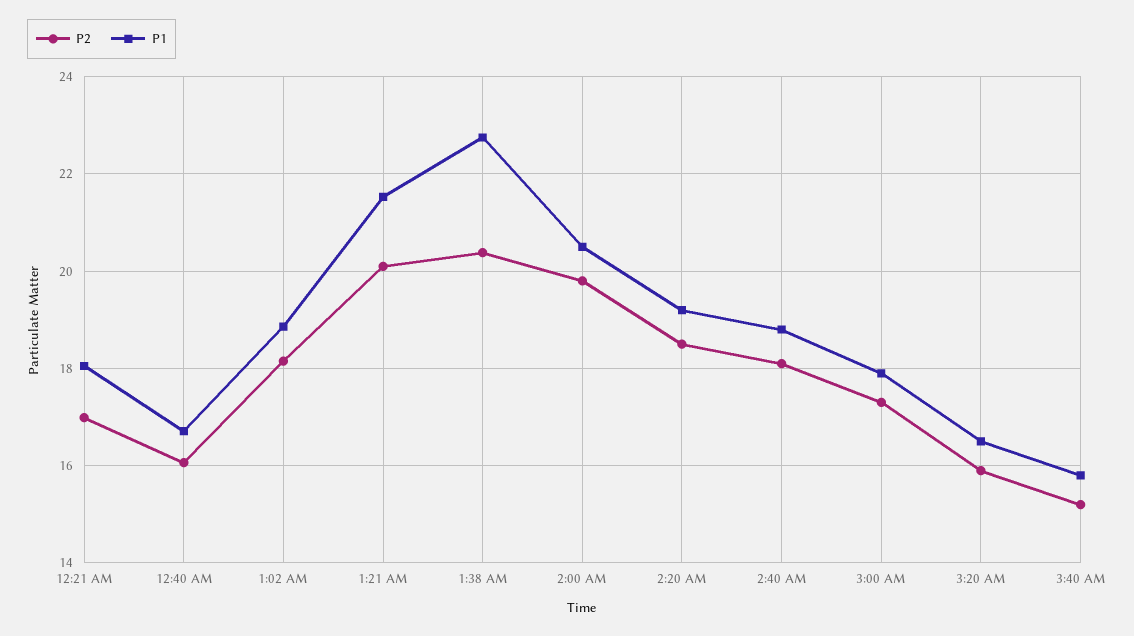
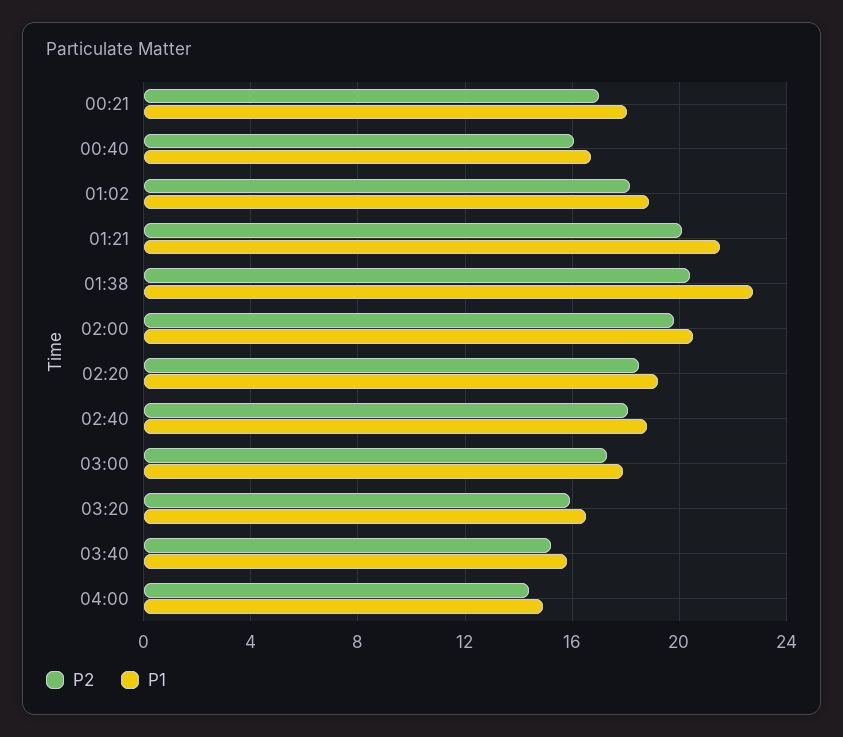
P2, 04:00: none -> 14.5
P1, 04:00: none -> 15

